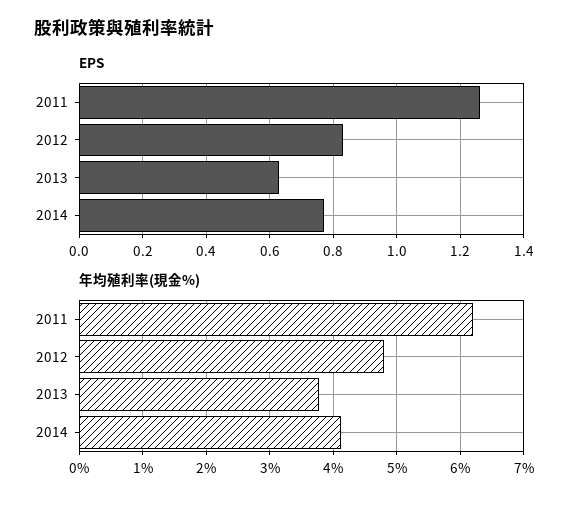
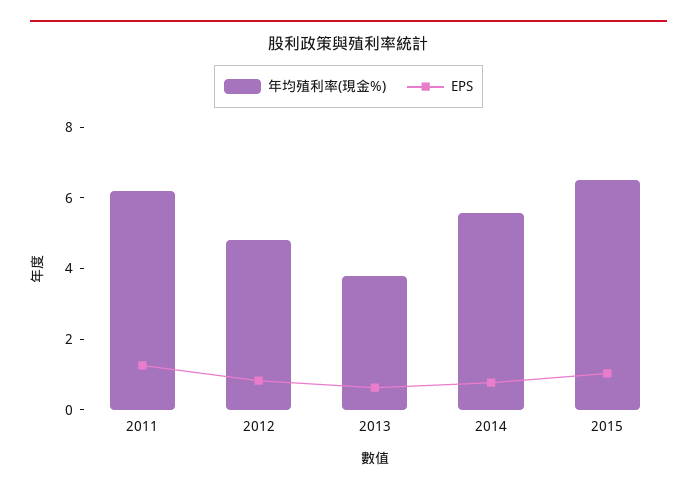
年均殖利率(現金%), 2014: 4.1 -> 5.5
年均殖利率(現金%), 2015: none -> 6.5
EPS, 2015: none -> 1

